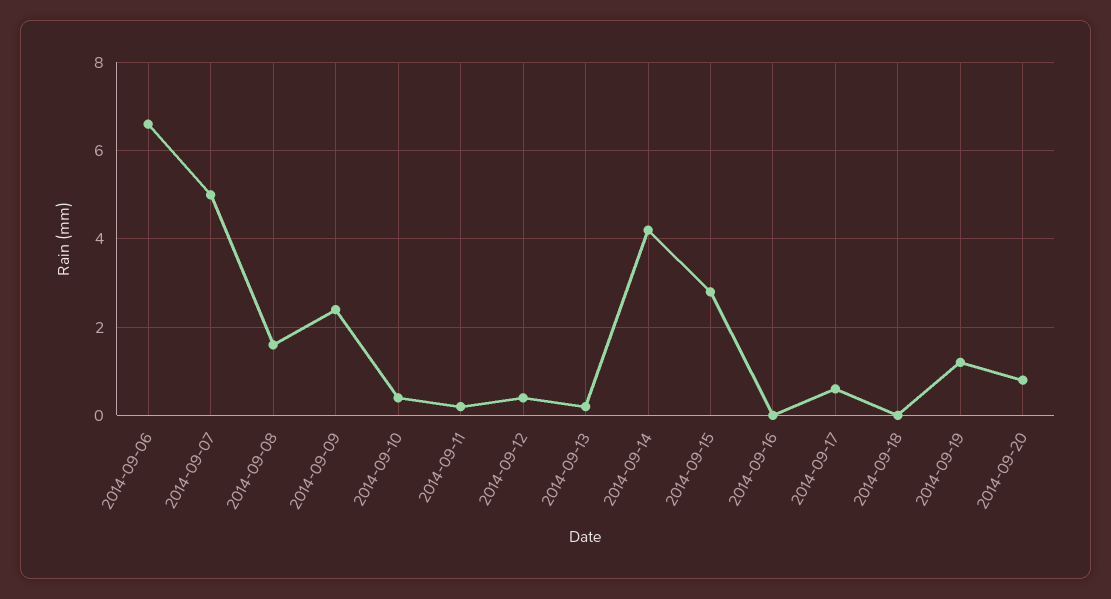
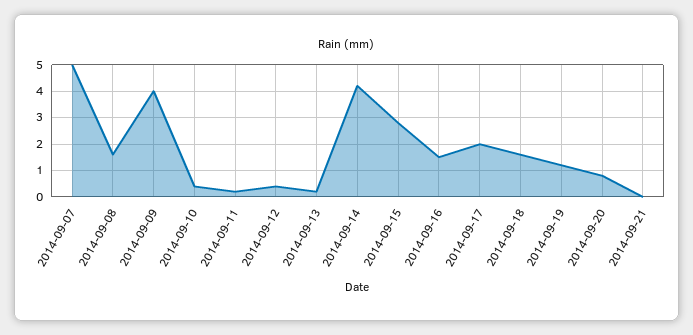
2014-09-06: 6.5 -> none
2014-09-09: 2.5 -> 4
2014-09-16: 0 -> 1.5
2014-09-17: 0.5 -> 2
2014-09-18: 0 -> 1.5
2014-09-21: none -> 0

